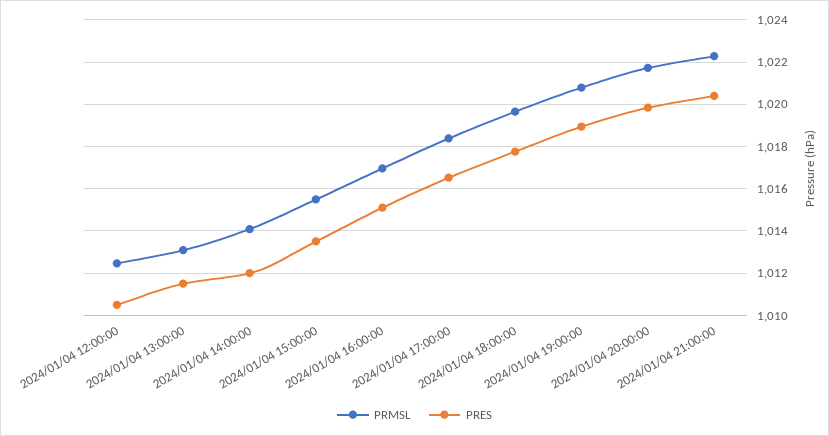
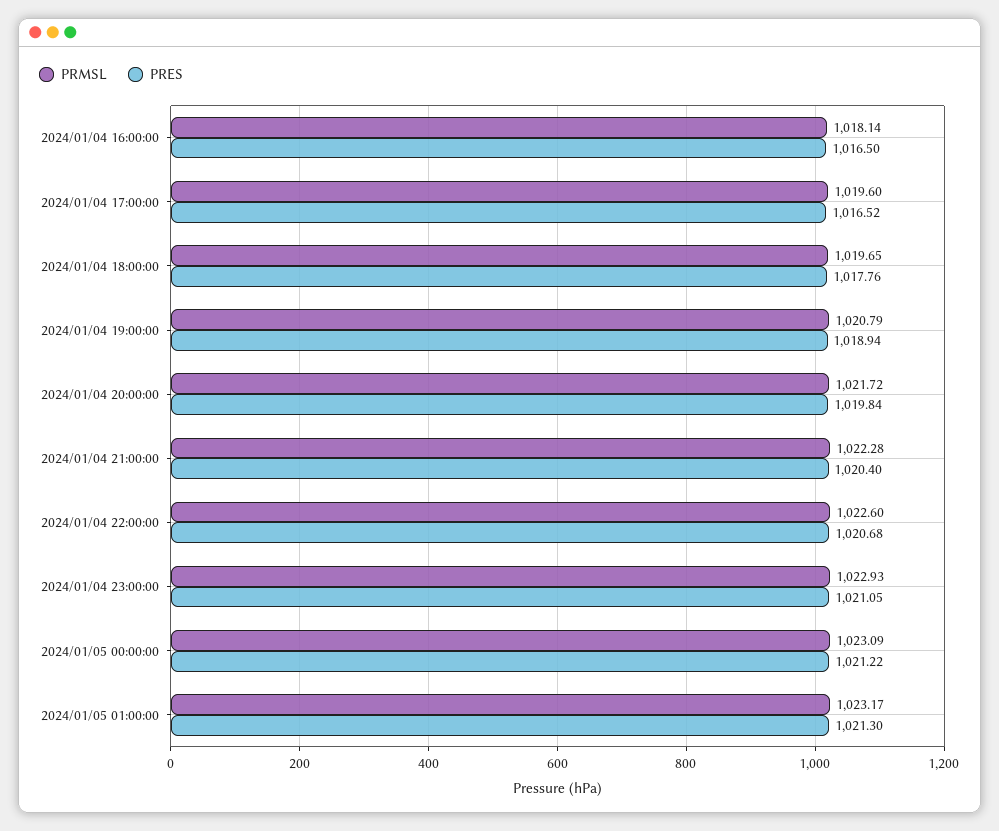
PRMSL, 2024/01/04 12:00:00: 1012.5 -> none
PRES, 2024/01/04 12:00:00: 1010.5 -> none
PRMSL, 2024/01/04 13:00:00: 1013 -> none
PRES, 2024/01/04 13:00:00: 1011.5 -> none
PRMSL, 2024/01/04 14:00:00: 1014 -> none
PRES, 2024/01/04 14:00:00: 1012 -> none
PRMSL, 2024/01/04 15:00:00: 1015.5 -> none
PRES, 2024/01/04 15:00:00: 1013.5 -> none
PRMSL, 2024/01/04 16:00:00: 1017 -> 1018.14
PRES, 2024/01/04 16:00:00: 1015 -> 1016.5
PRMSL, 2024/01/04 17:00:00: 1018.5 -> 1019.6
PRMSL, 2024/01/04 22:00:00: none -> 1022.6
PRES, 2024/01/04 22:00:00: none -> 1020.68
PRMSL, 2024/01/04 23:00:00: none -> 1022.93
PRES, 2024/01/04 23:00:00: none -> 1021.05
PRMSL, 2024/01/05 00:00:00: none -> 1023.09
PRES, 2024/01/05 00:00:00: none -> 1021.22
PRMSL, 2024/01/05 01:00:00: none -> 1023.17
PRES, 2024/01/05 01:00:00: none -> 1021.3

